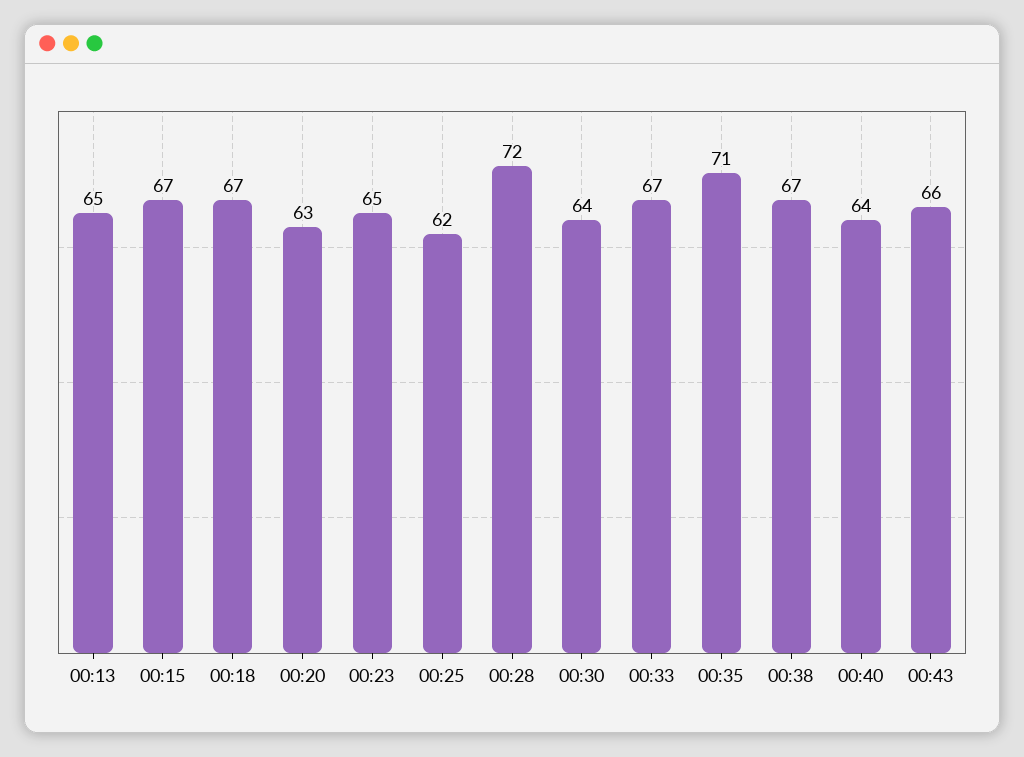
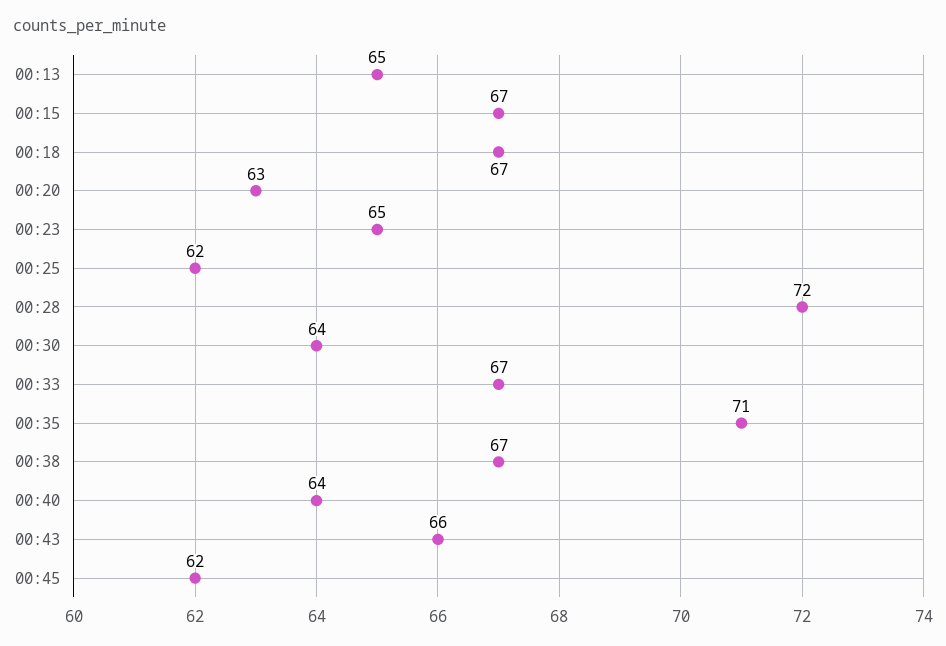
00:45: none -> 62

